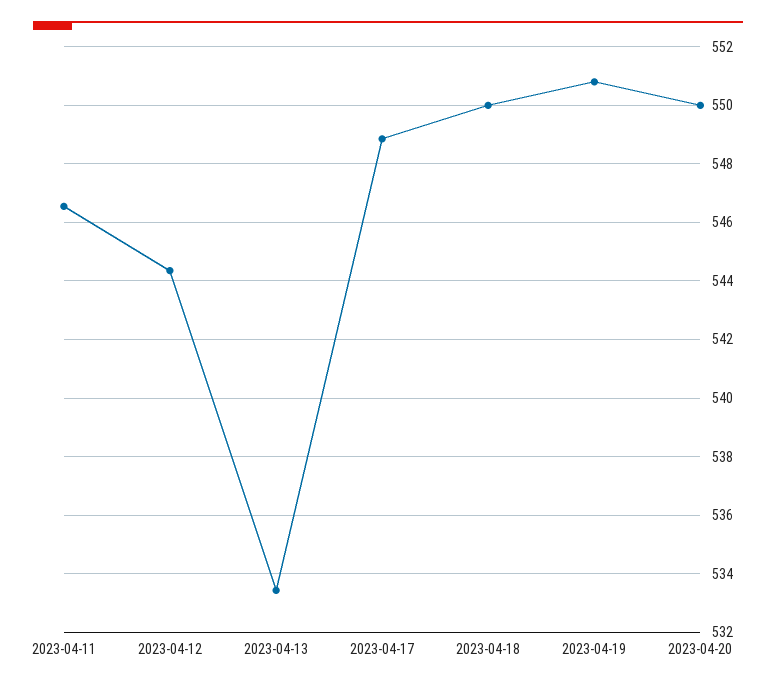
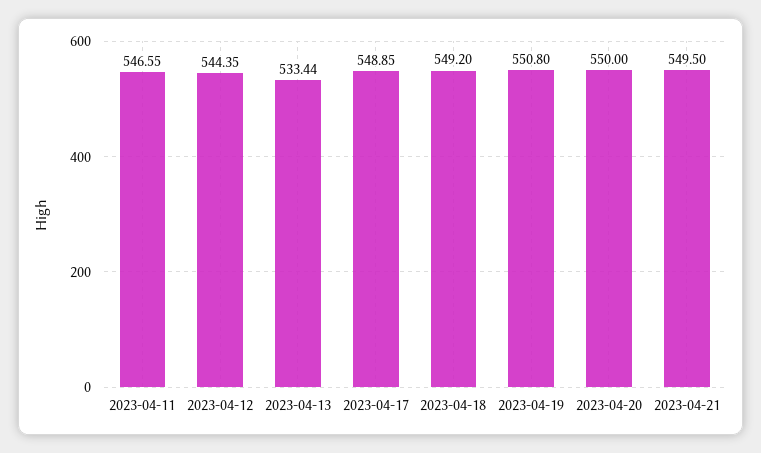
2023-04-18: 550 -> 549.2
2023-04-21: none -> 549.5

